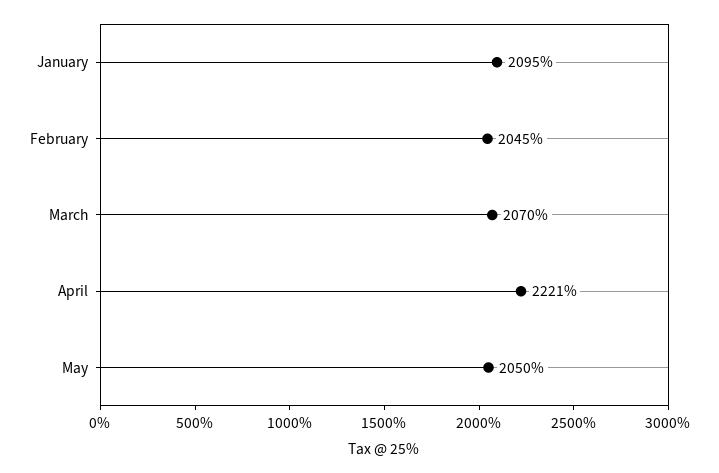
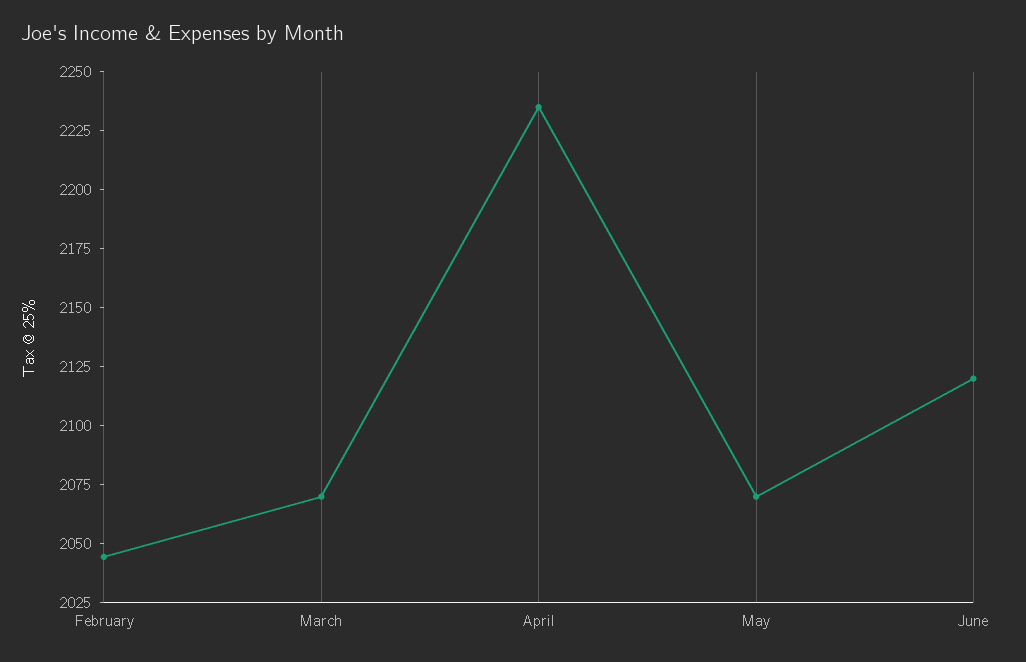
January: 2095 -> none
April: 2221 -> 2235
May: 2050 -> 2070
June: none -> 2120

